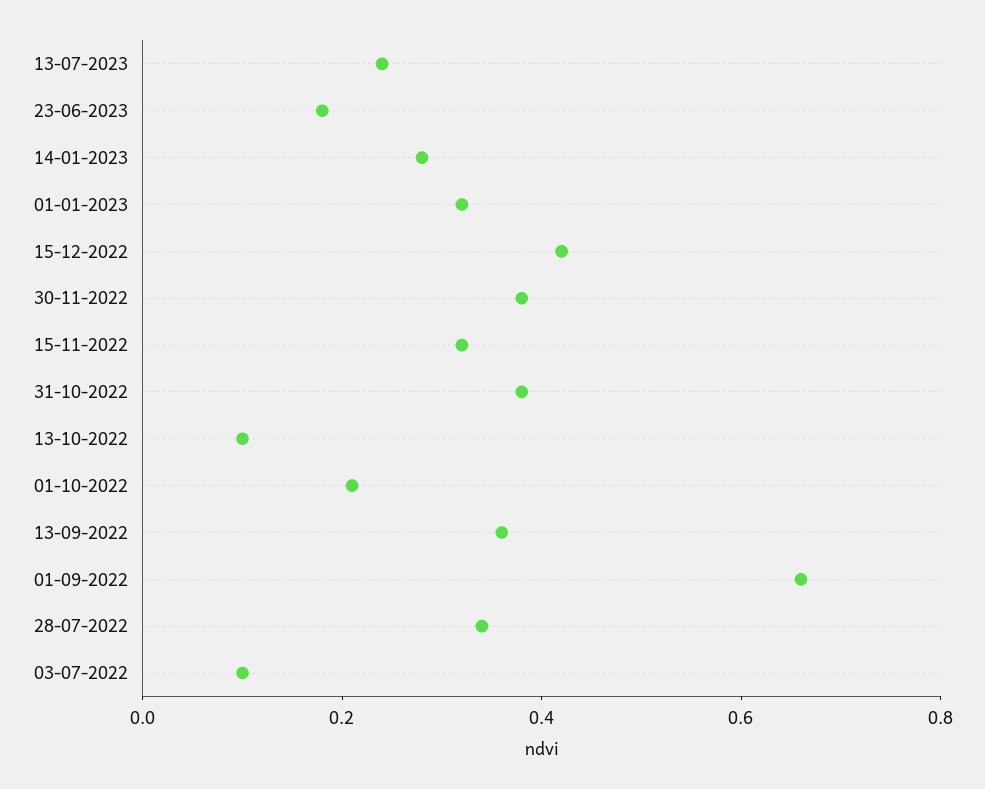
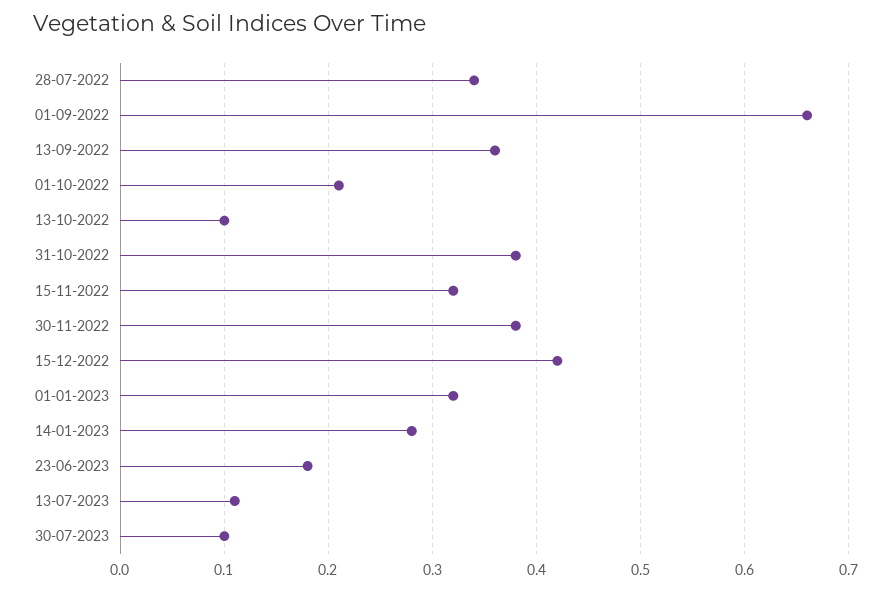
13-07-2023: 0.25 -> 0.11
03-07-2022: 0.1 -> none
30-07-2023: none -> 0.1

